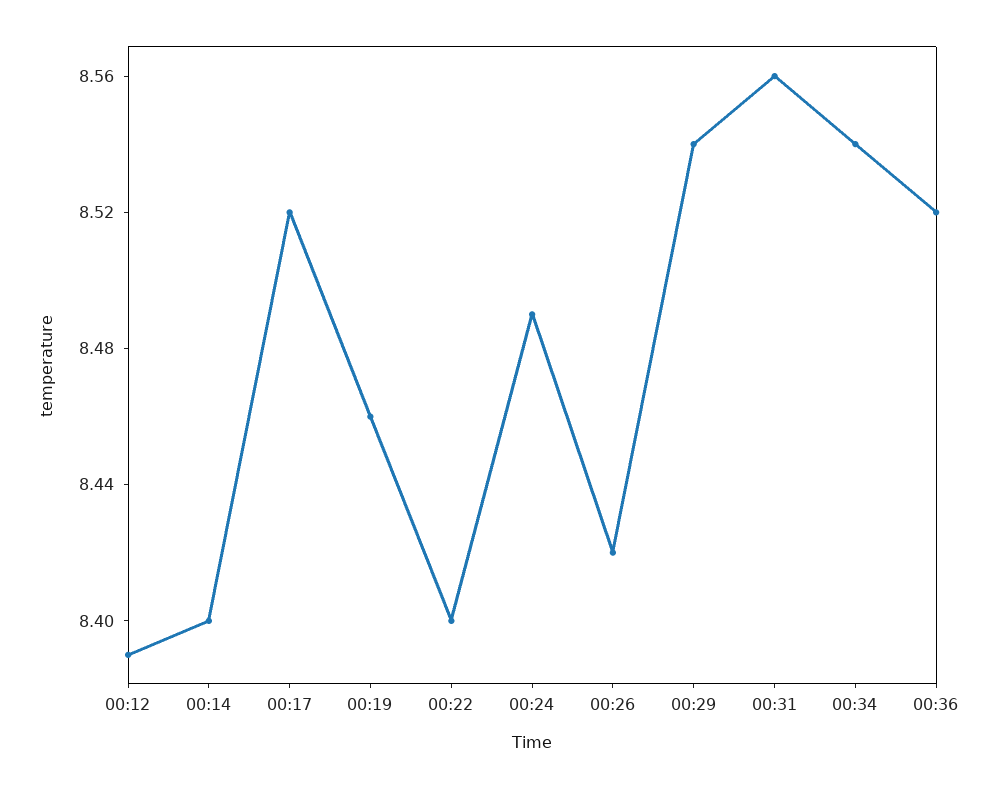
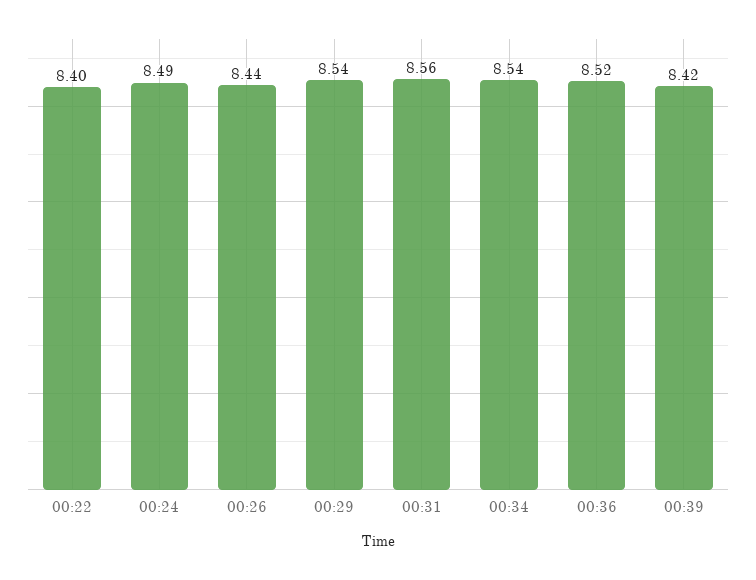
00:12: 8.39 -> none
00:14: 8.4 -> none
00:17: 8.52 -> none
00:19: 8.46 -> none
00:26: 8.42 -> 8.44
00:39: none -> 8.42

